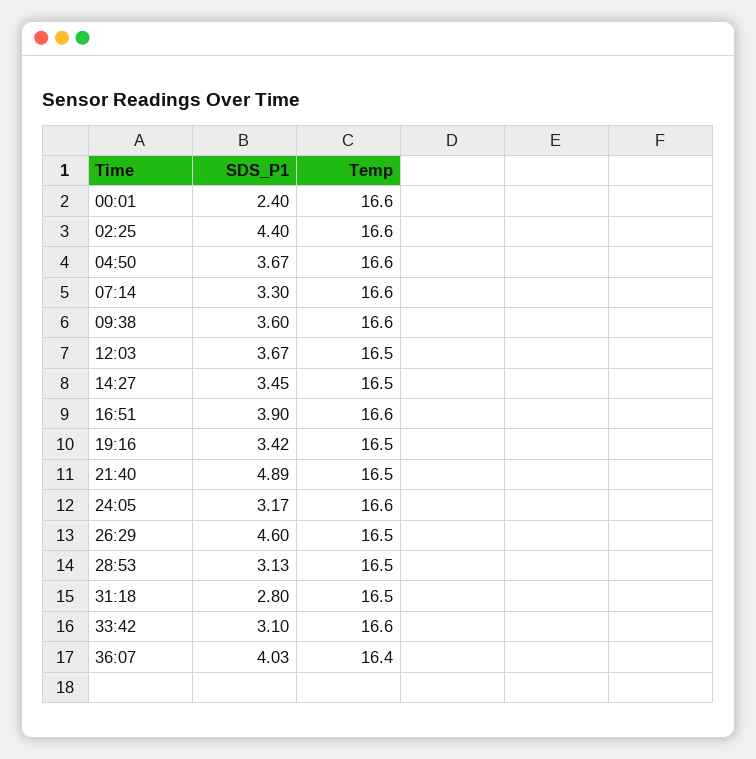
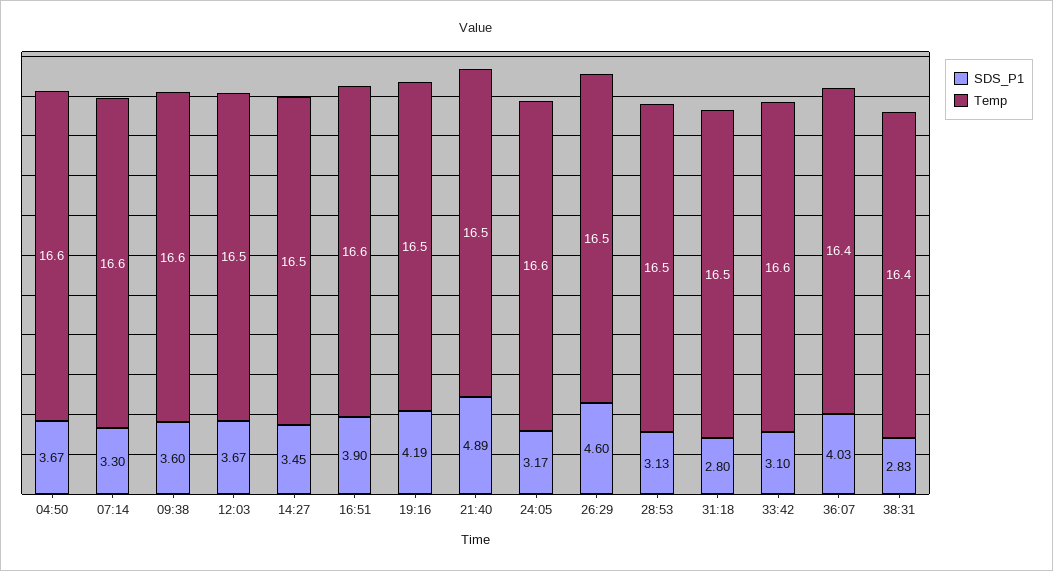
SDS_P1, 00:01: 2.4 -> none
Temp, 00:01: 16.6 -> none
SDS_P1, 02:25: 4.4 -> none
Temp, 02:25: 16.6 -> none
SDS_P1, 19:16: 3.42 -> 4.19
SDS_P1, 38:31: none -> 2.83
Temp, 38:31: none -> 16.4

